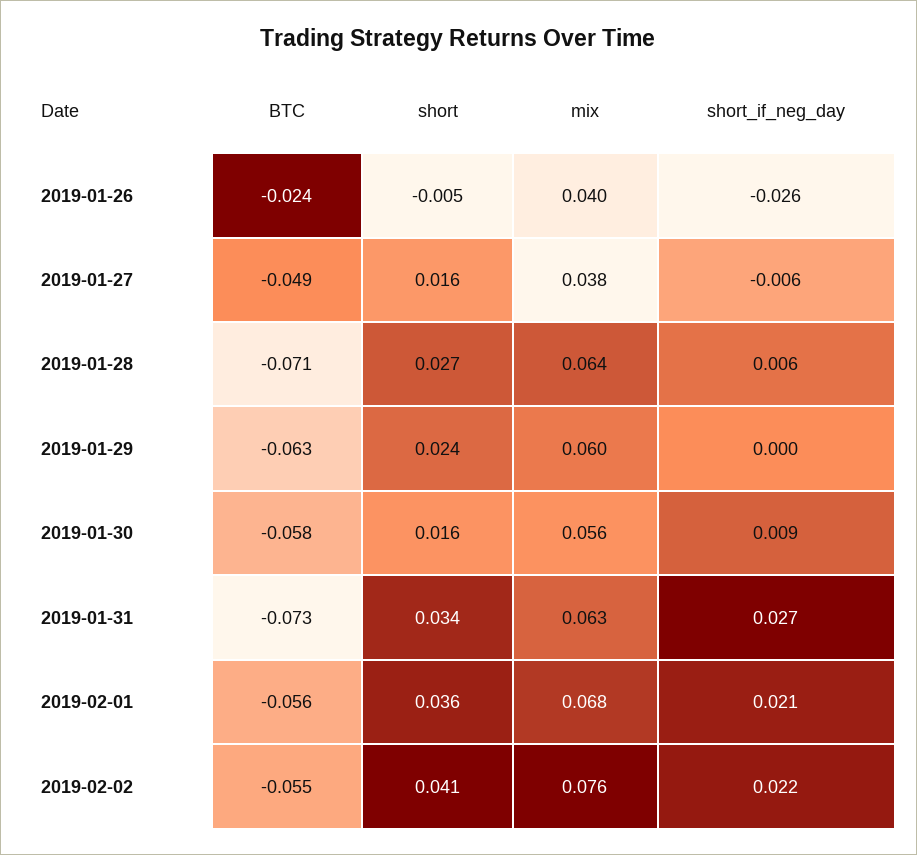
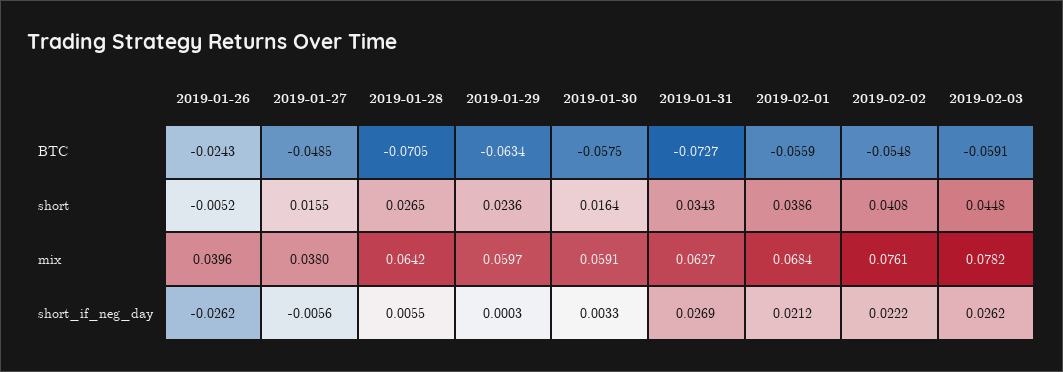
mix, 2019-01-30: 0.056 -> 0.0591
short_if_neg_day, 2019-01-30: 0.009 -> 0.0033
short, 2019-02-01: 0.036 -> 0.0386
BTC, 2019-02-03: none -> -0.0591
short, 2019-02-03: none -> 0.0448
mix, 2019-02-03: none -> 0.0782
short_if_neg_day, 2019-02-03: none -> 0.0262

